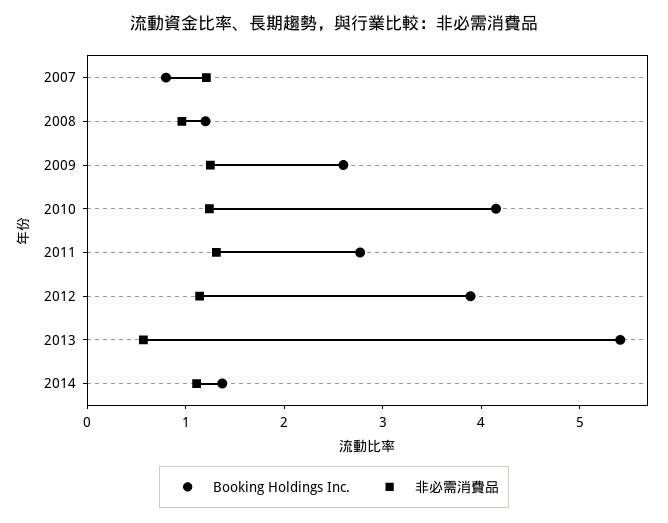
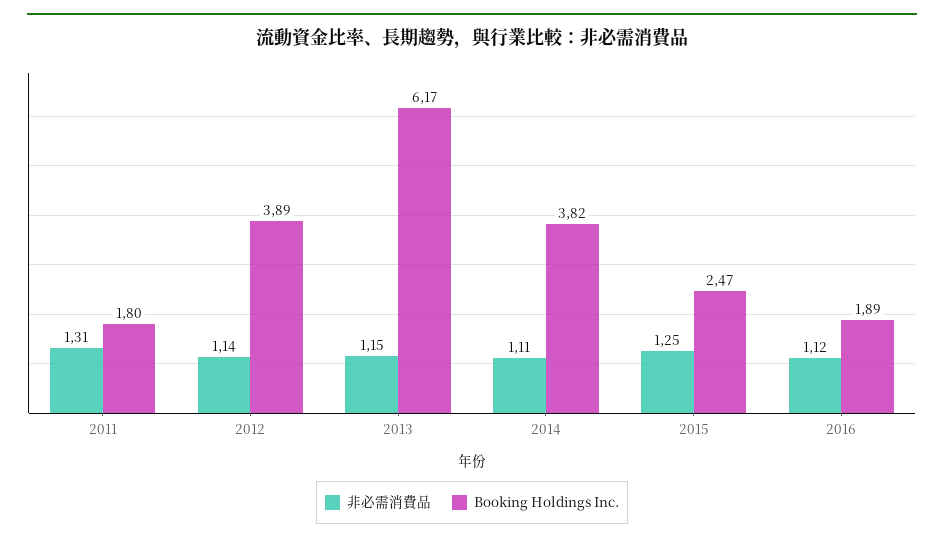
Booking Holdings Inc., 2007: 0.8 -> none
非必需消費品, 2007: 1.2 -> none
Booking Holdings Inc., 2008: 1.2 -> none
非必需消費品, 2008: 1 -> none
Booking Holdings Inc., 2009: 2.6 -> none
非必需消費品, 2009: 1.2 -> none
Booking Holdings Inc., 2010: 4.2 -> none
非必需消費品, 2010: 1.2 -> none
Booking Holdings Inc., 2011: 2.8 -> 1.8
Booking Holdings Inc., 2013: 5.4 -> 6.17
非必需消費品, 2013: 0.6 -> 1.15
Booking Holdings Inc., 2014: 1.4 -> 3.82
非必需消費品, 2015: none -> 1.25
Booking Holdings Inc., 2015: none -> 2.47
非必需消費品, 2016: none -> 1.12
Booking Holdings Inc., 2016: none -> 1.89

